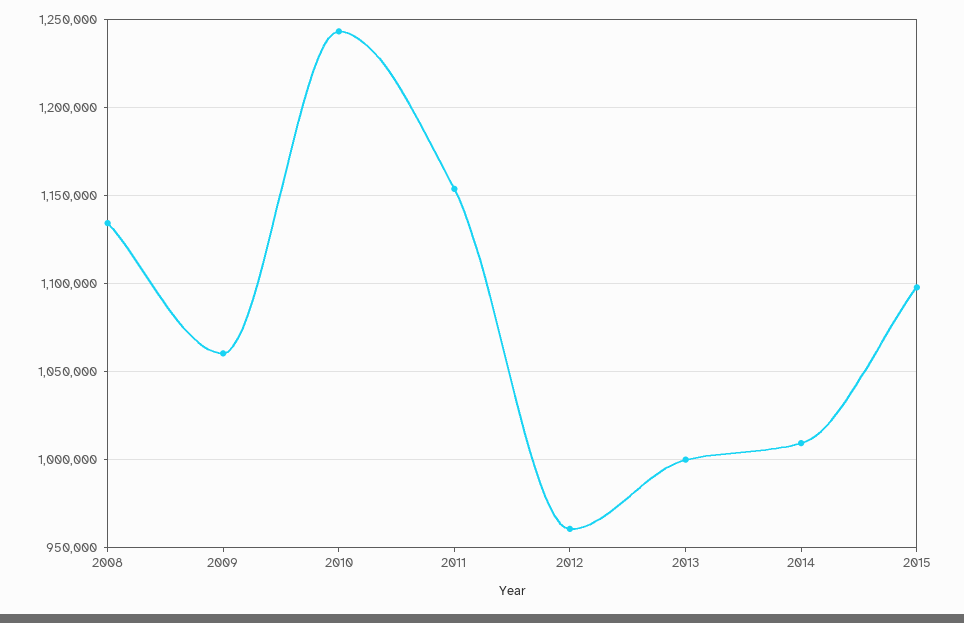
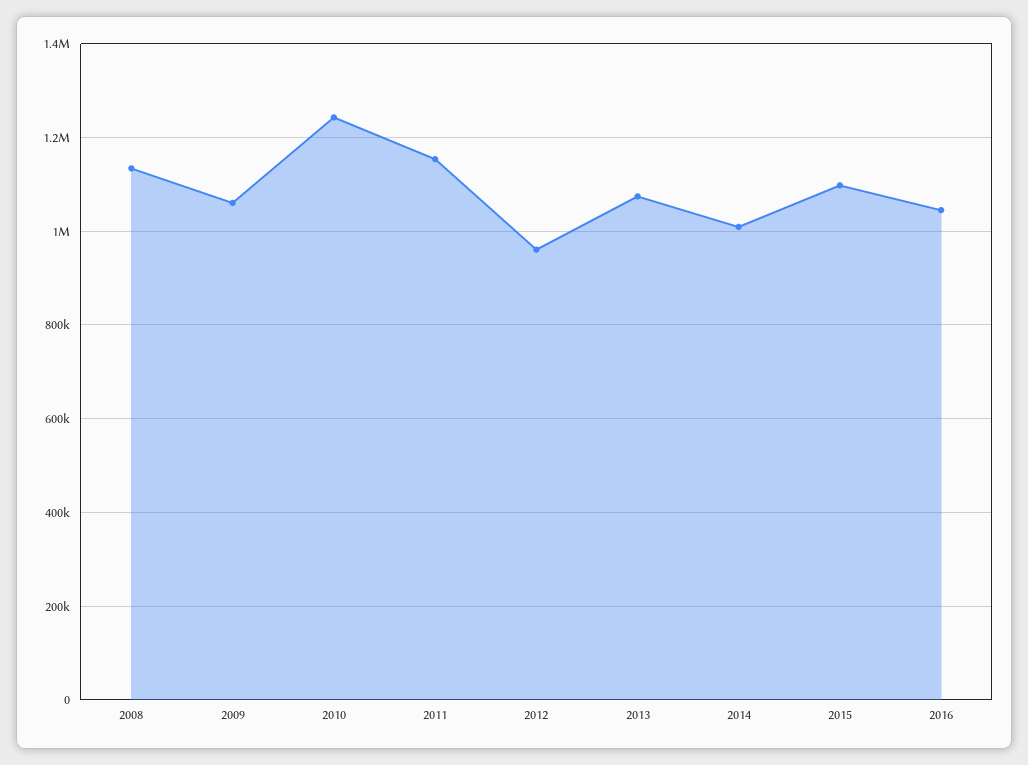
2013: 1000000 -> 1080000
2016: none -> 1040000

